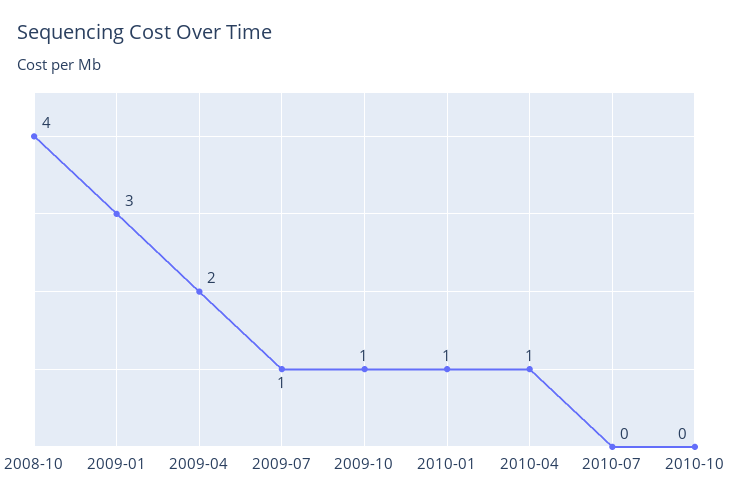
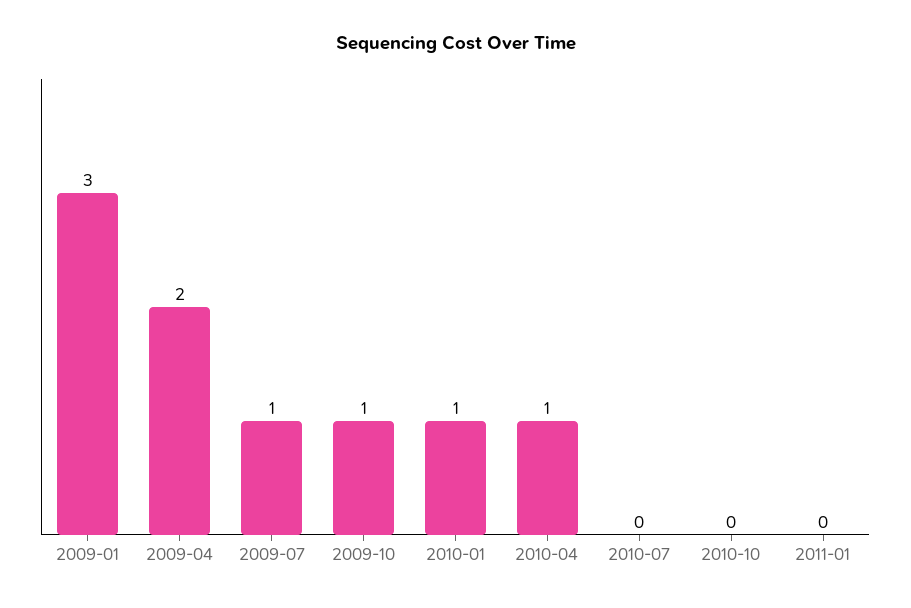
2008-10: 4 -> none
2011-01: none -> 0

